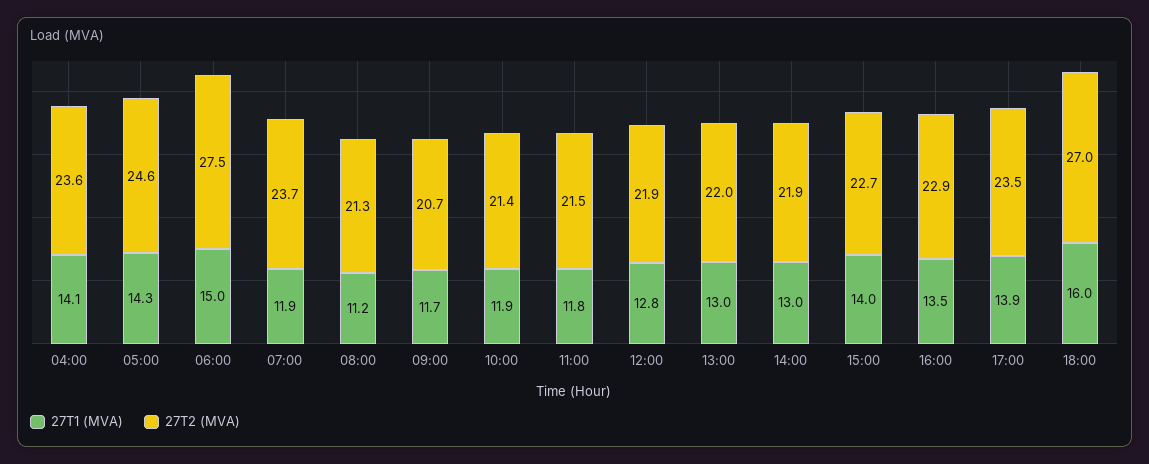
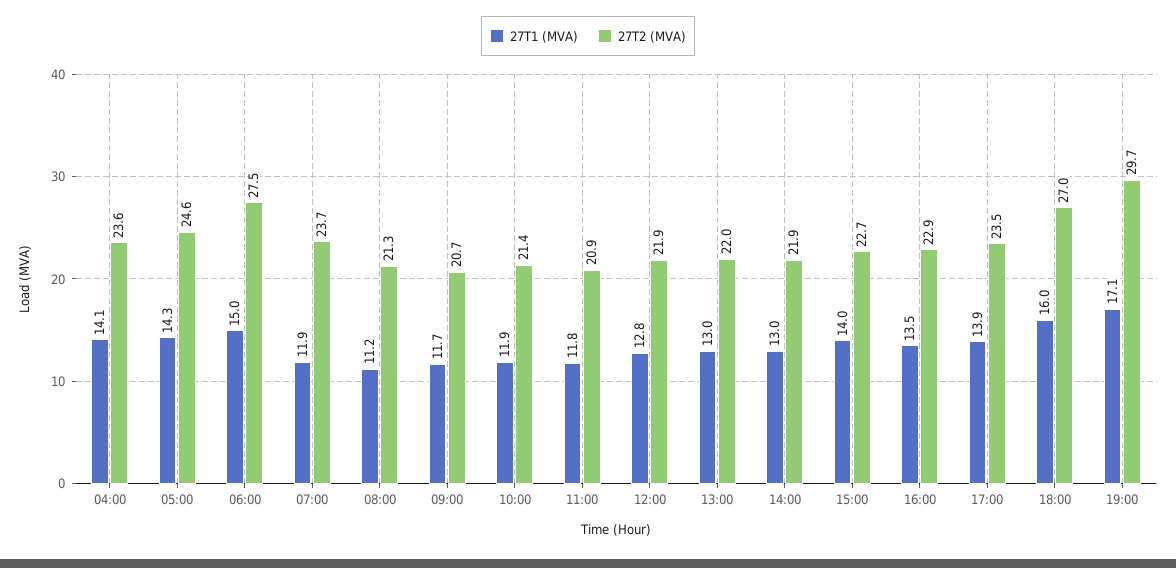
27T2 (MVA), 11:00: 21.5 -> 20.9
27T1 (MVA), 19:00: none -> 17.1
27T2 (MVA), 19:00: none -> 29.7

